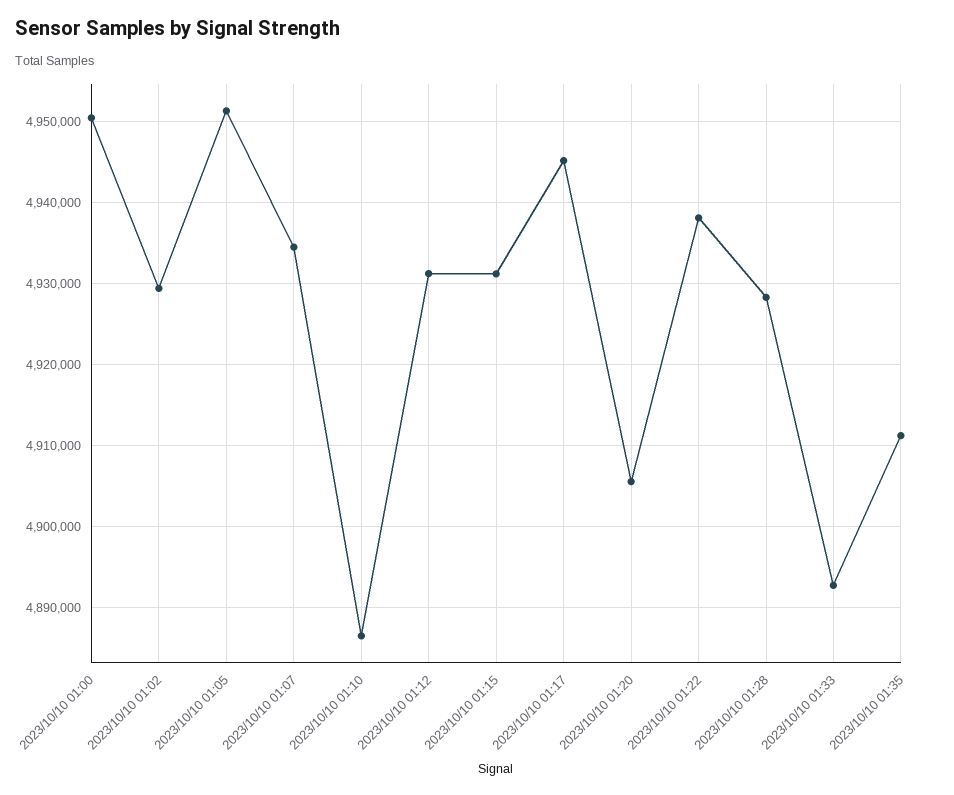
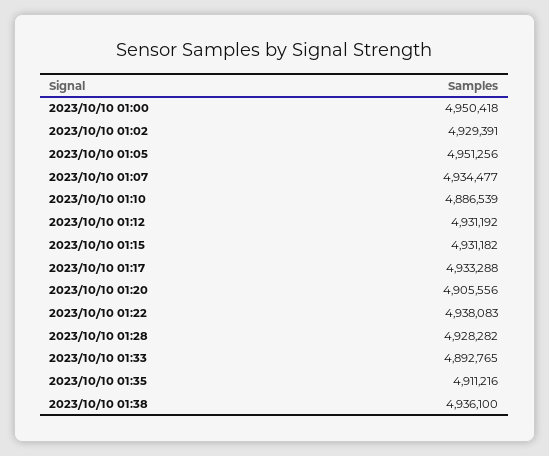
2023/10/10 01:17: 4945000 -> 4933288
2023/10/10 01:38: none -> 4936100

